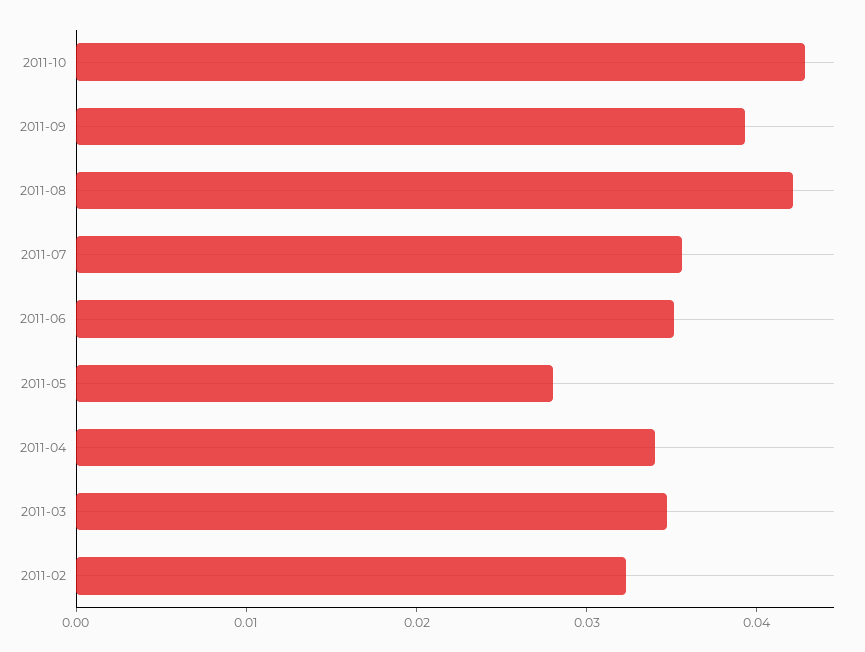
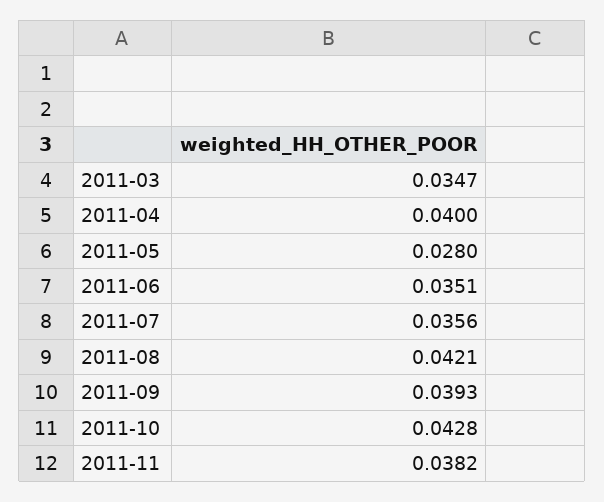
2011-04: 0.034 -> 0.04
2011-02: 0.032 -> none
2011-11: none -> 0.0382

